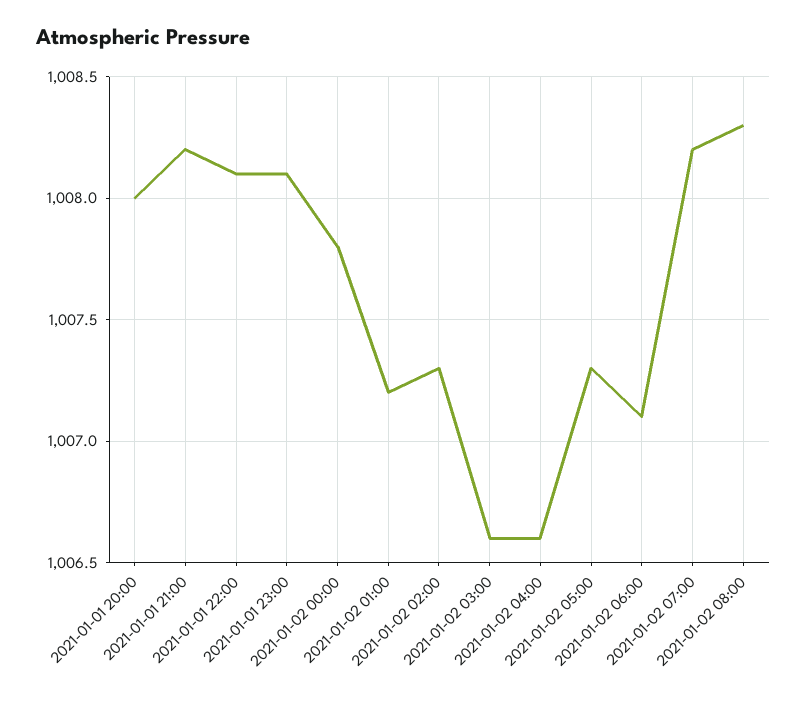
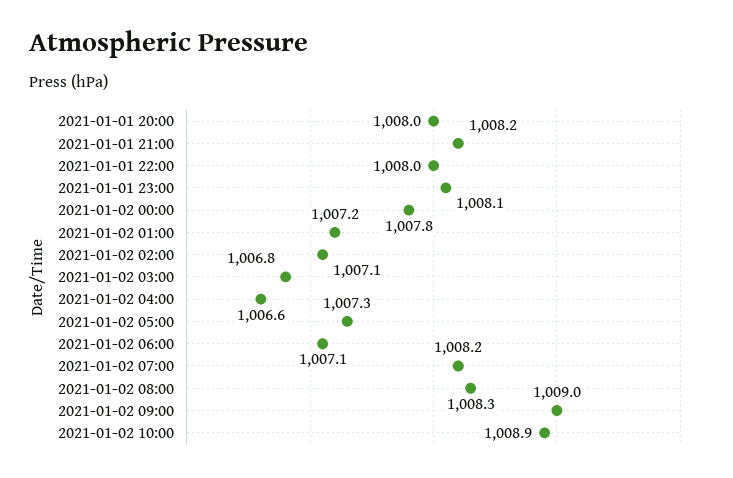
2021-01-01 22:00: 1008.1 -> 1008
2021-01-02 02:00: 1007.3 -> 1007.1
2021-01-02 03:00: 1006.6 -> 1006.8
2021-01-02 09:00: none -> 1009
2021-01-02 10:00: none -> 1008.9

